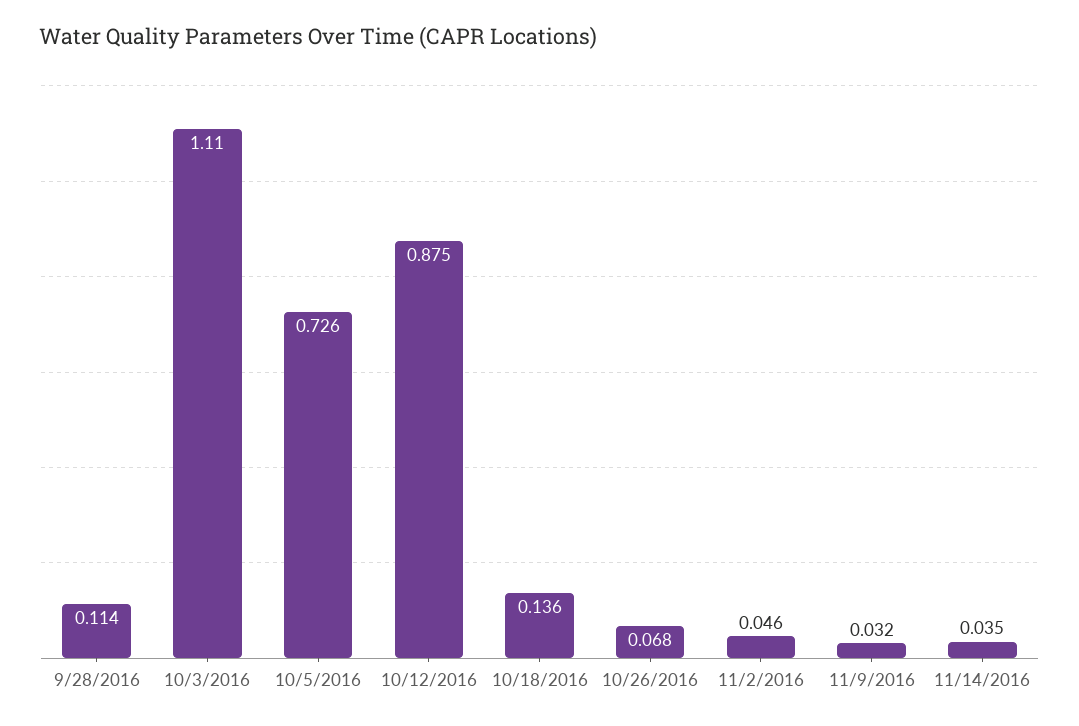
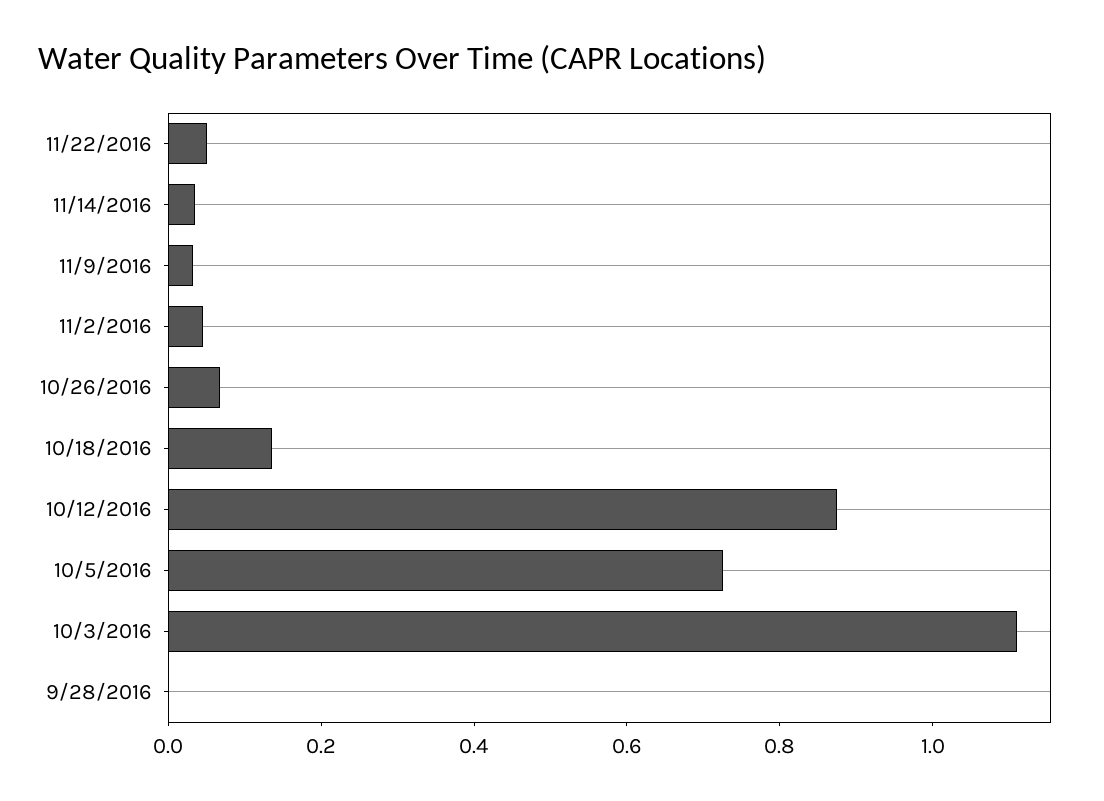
9/28/2016: 0.114 -> 0
11/22/2016: none -> 0.05

